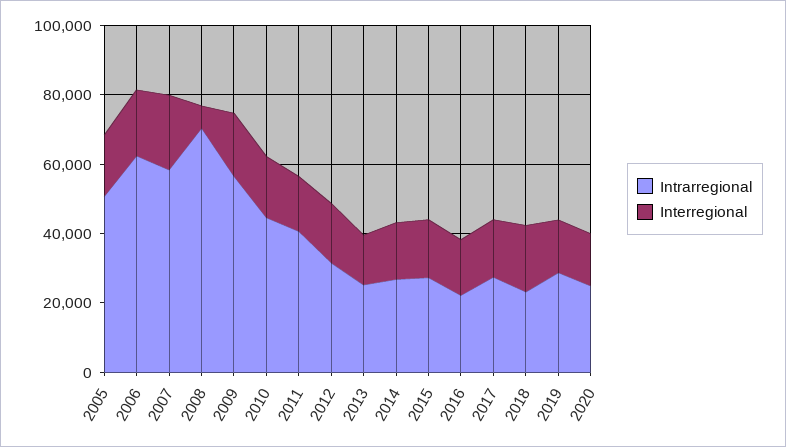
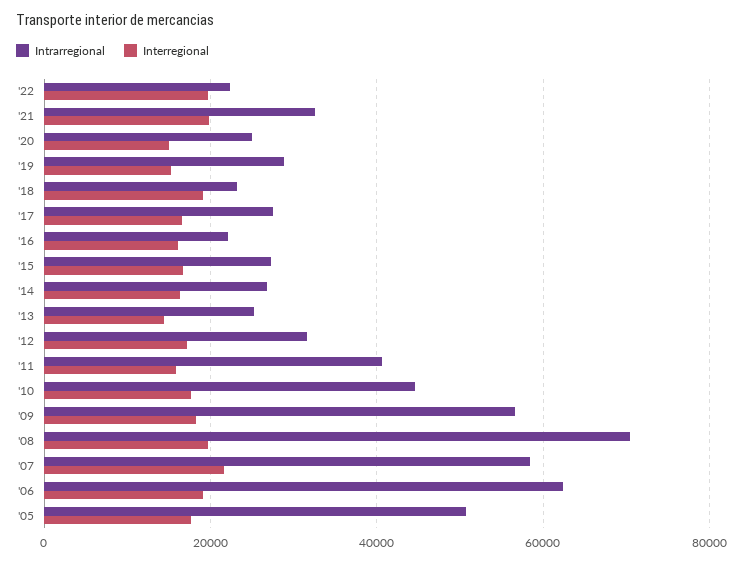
Interregional, 2008: 5000 -> 20000
Intrarregional, '22: none -> 22000
Interregional, '22: none -> 20000
Intrarregional, '21: none -> 32000
Interregional, '21: none -> 20000

